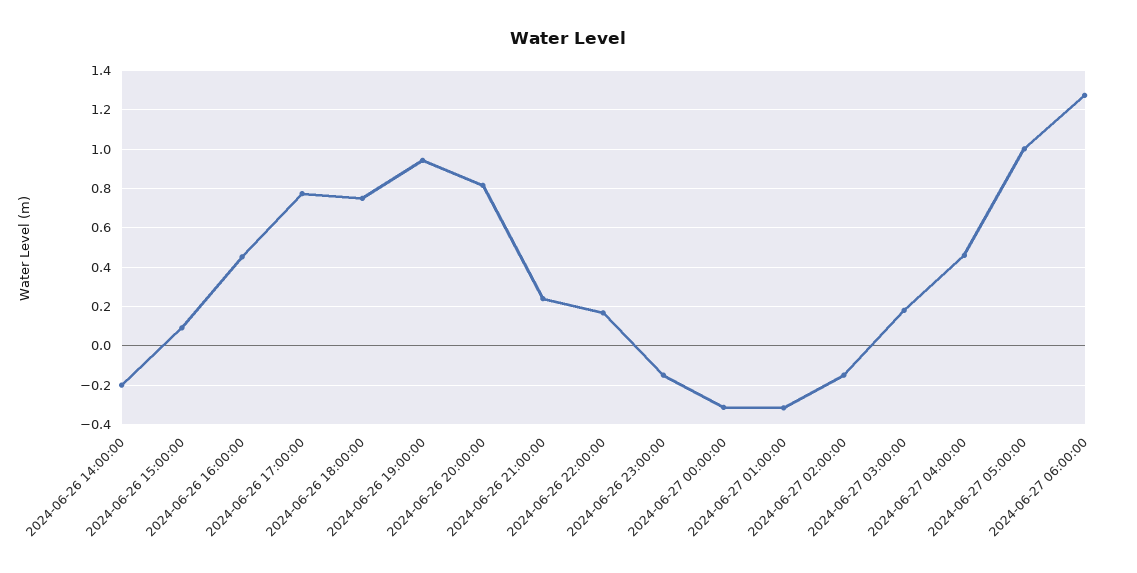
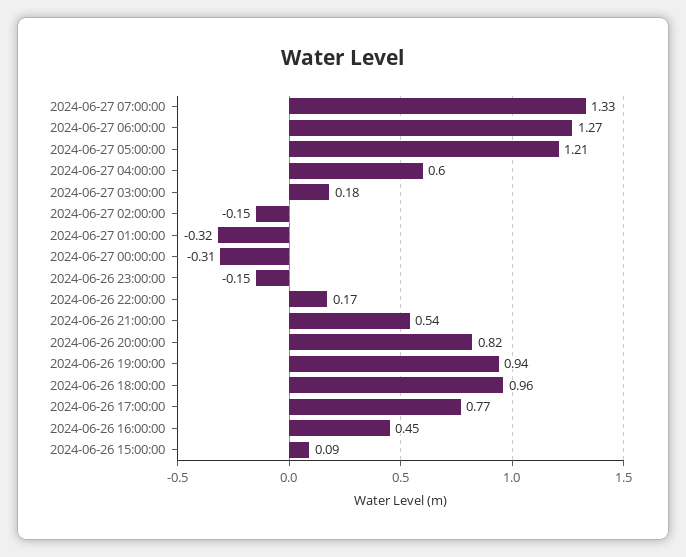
2024-06-26 14:00:00: -0.2 -> none
2024-06-26 18:00:00: 0.75 -> 0.96
2024-06-26 21:00:00: 0.25 -> 0.54
2024-06-27 04:00:00: 0.45 -> 0.6
2024-06-27 05:00:00: 1 -> 1.21
2024-06-27 07:00:00: none -> 1.33

